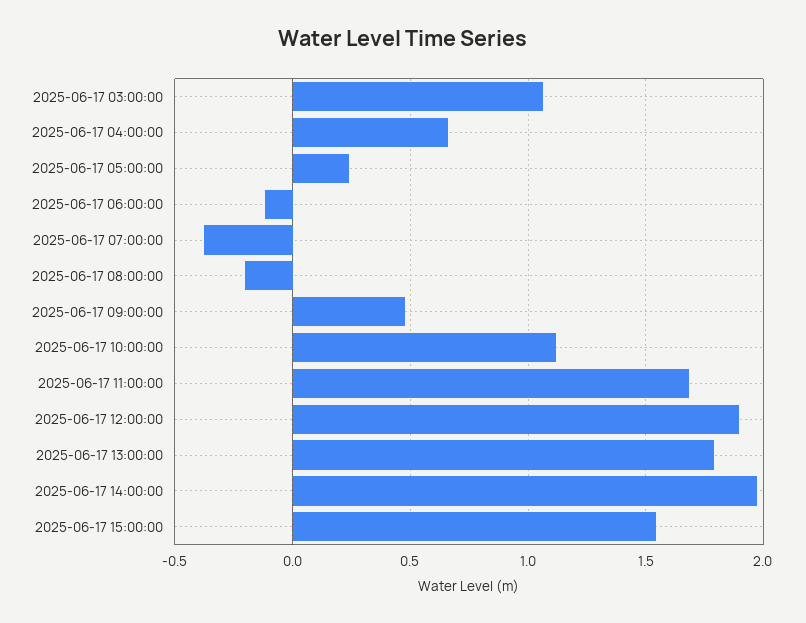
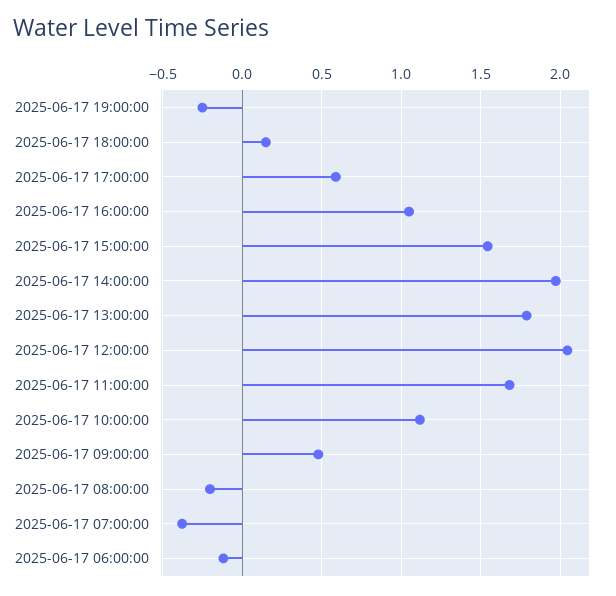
2025-06-17 03:00:00: 1.05 -> none
2025-06-17 04:00:00: 0.65 -> none
2025-06-17 05:00:00: 0.25 -> none
2025-06-17 12:00:00: 1.9 -> 2.05
2025-06-17 19:00:00: none -> -0.25
2025-06-17 18:00:00: none -> 0.15
2025-06-17 17:00:00: none -> 0.6
2025-06-17 16:00:00: none -> 1.05

